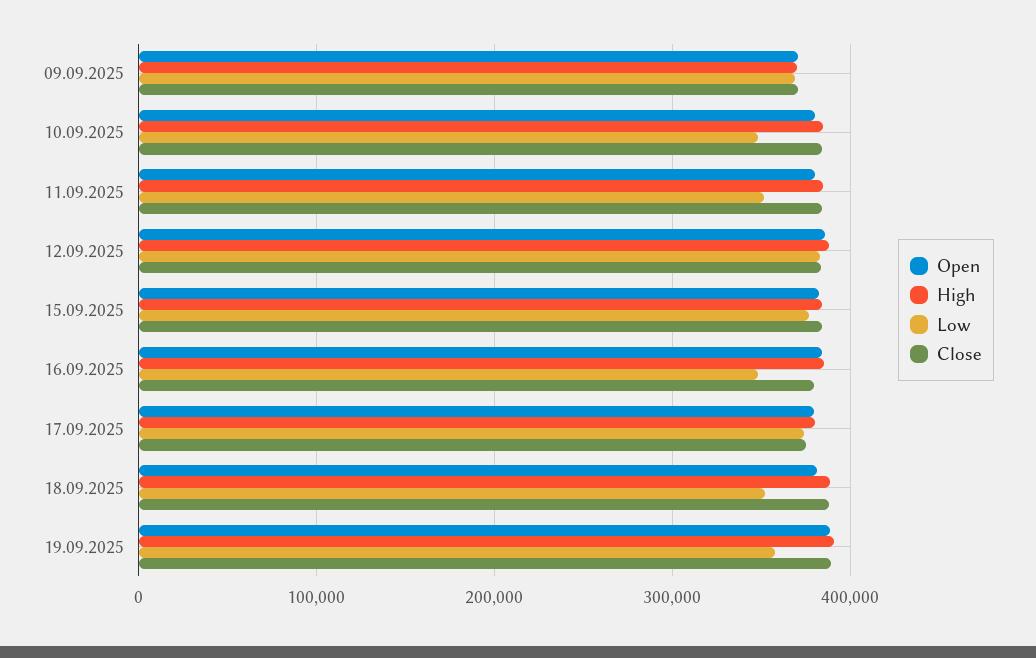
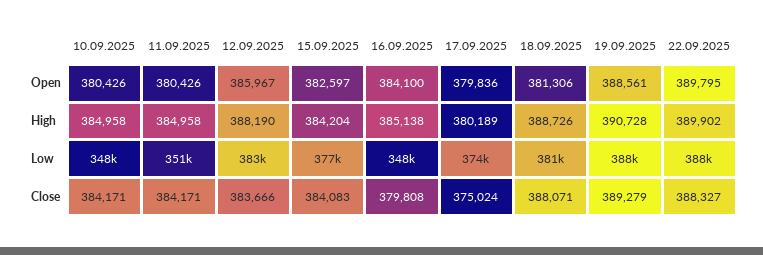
Open, 09.09.2025: 370000 -> none
High, 09.09.2025: 370000 -> none
Low, 09.09.2025: 370000 -> none
Close, 09.09.2025: 370000 -> none
Low, 18.09.2025: 350000 -> 381000
Low, 19.09.2025: 360000 -> 388000
Open, 22.09.2025: none -> 389795
High, 22.09.2025: none -> 389902
Low, 22.09.2025: none -> 388000
Close, 22.09.2025: none -> 388327

